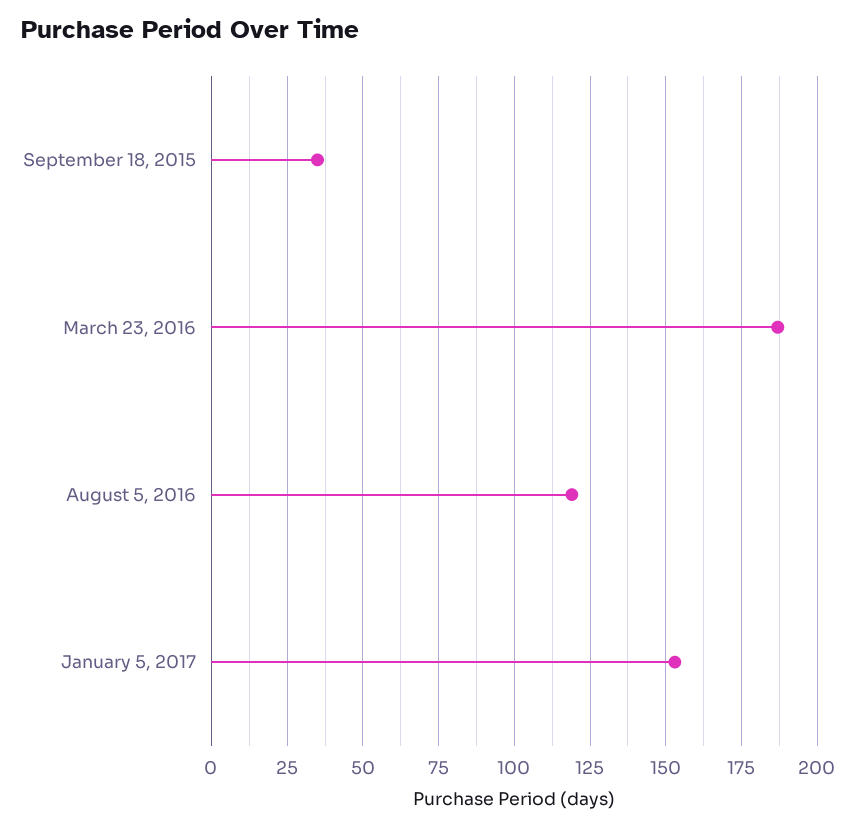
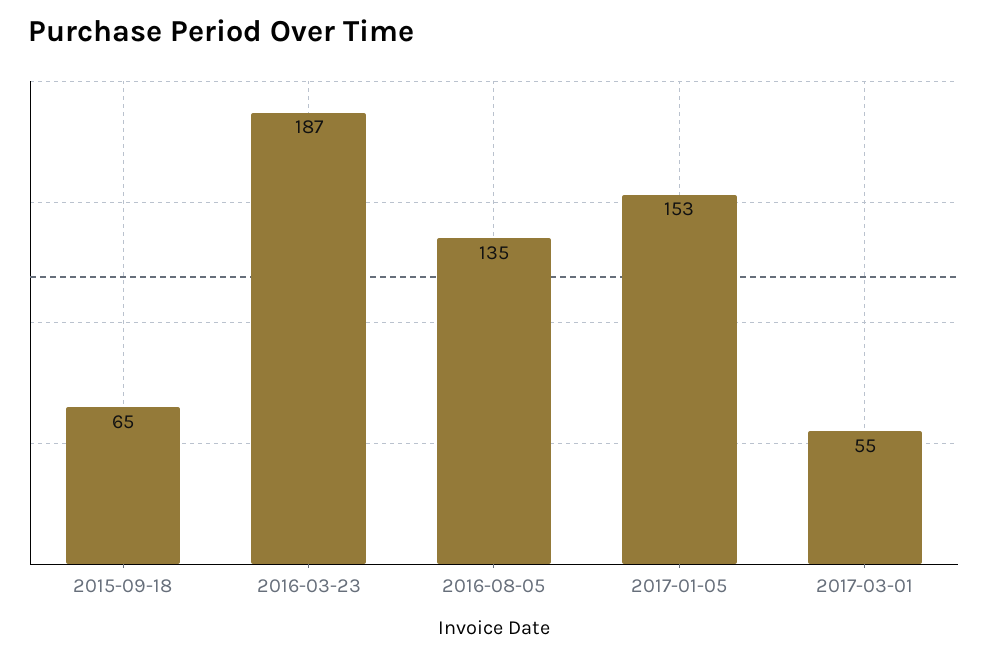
September 18, 2015: 35 -> 65
August 5, 2016: 120 -> 135
2017-03-01: none -> 55

